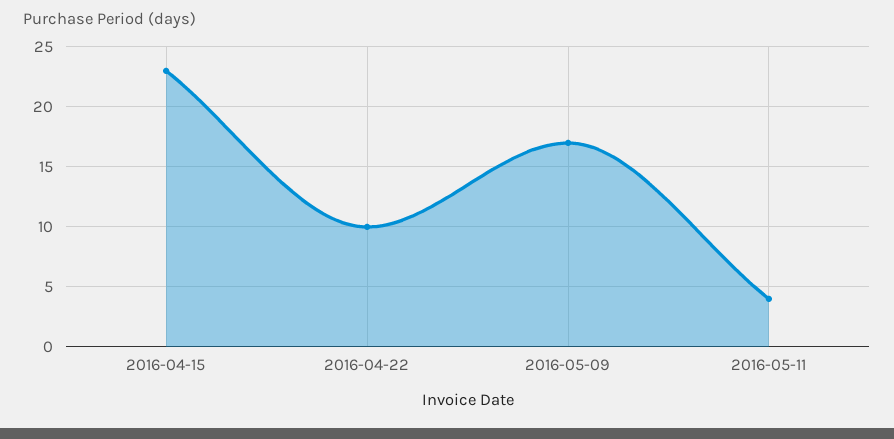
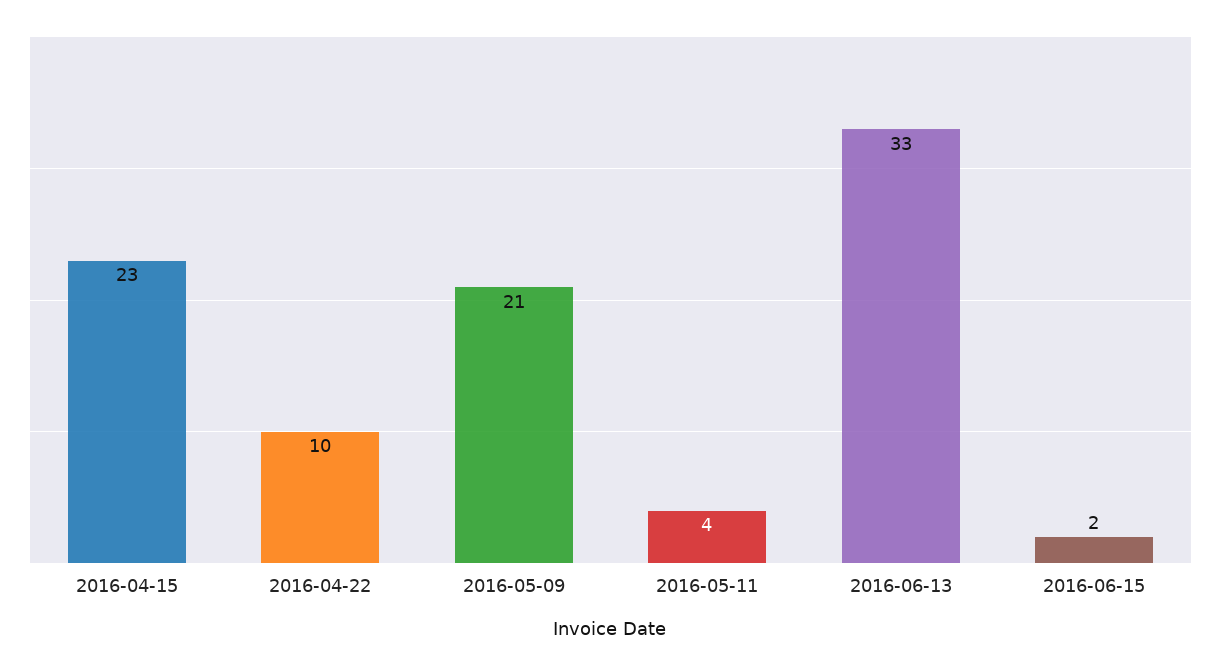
2016-05-09: 17 -> 21
2016-06-13: none -> 33
2016-06-15: none -> 2

